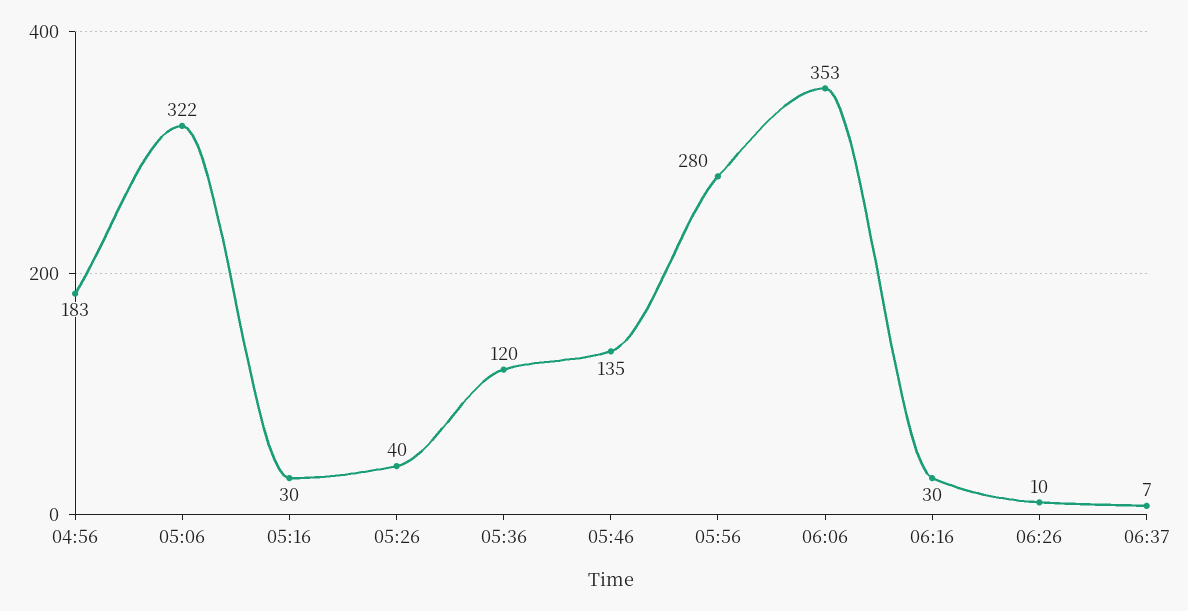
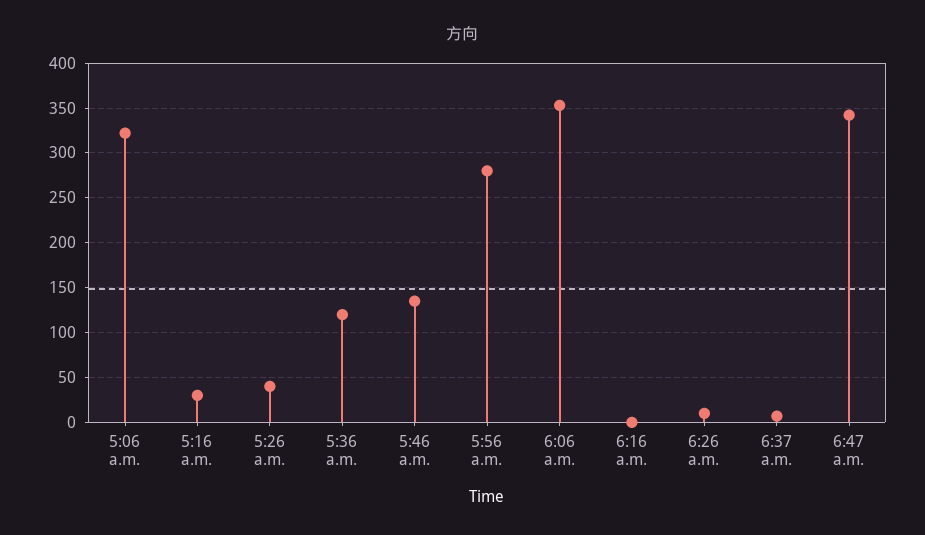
04:56: 183 -> none
06:16: 30 -> 0
6:47 a.m.: none -> 340

